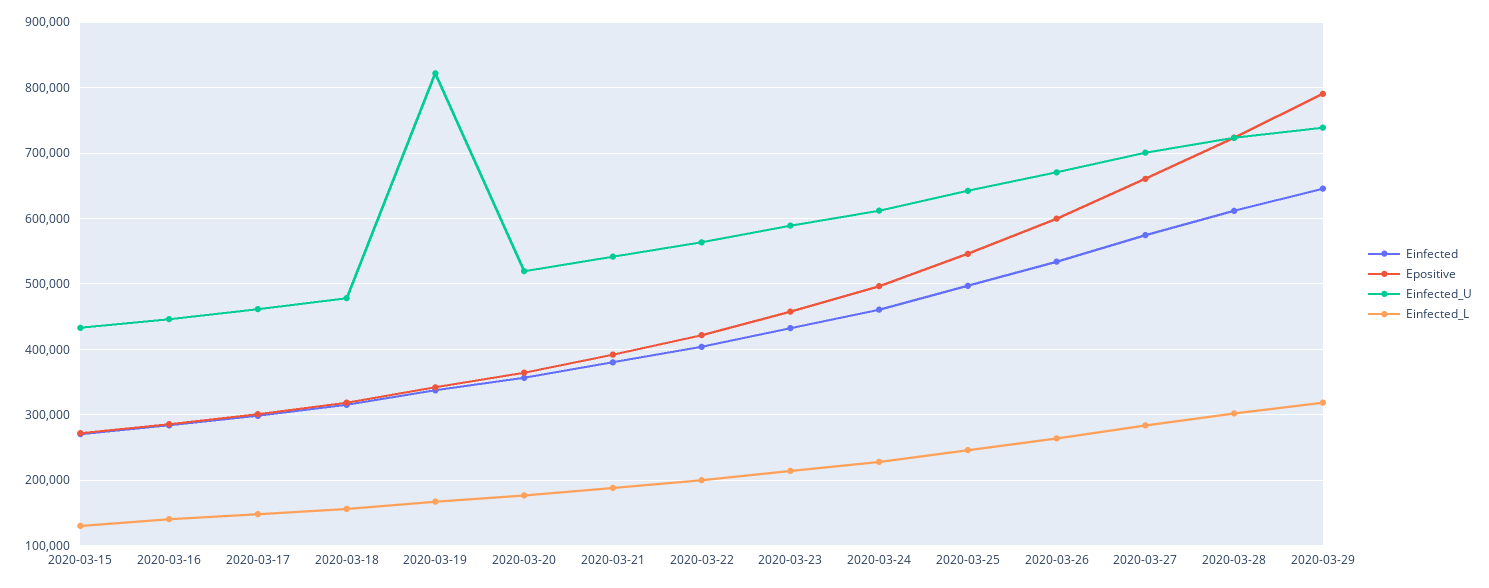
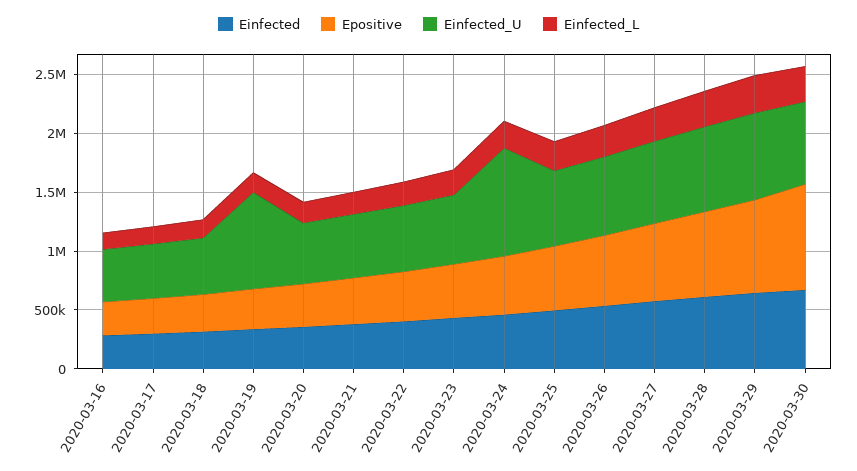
Einfected, 2020-03-15: 270000 -> none
Epositive, 2020-03-15: 270000 -> none
Einfected_U, 2020-03-15: 430000 -> none
Einfected_L, 2020-03-15: 130000 -> none
Einfected_U, 2020-03-24: 610000 -> 900000
Einfected, 2020-03-30: none -> 700000
Epositive, 2020-03-30: none -> 900000
Einfected_U, 2020-03-30: none -> 700000
Einfected_L, 2020-03-30: none -> 300000

